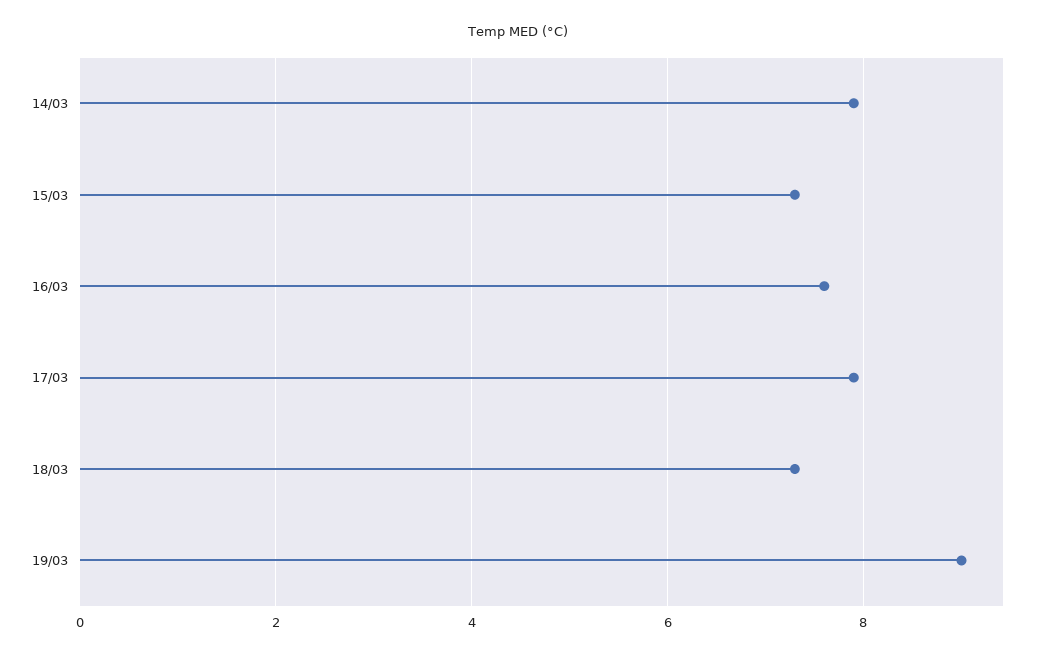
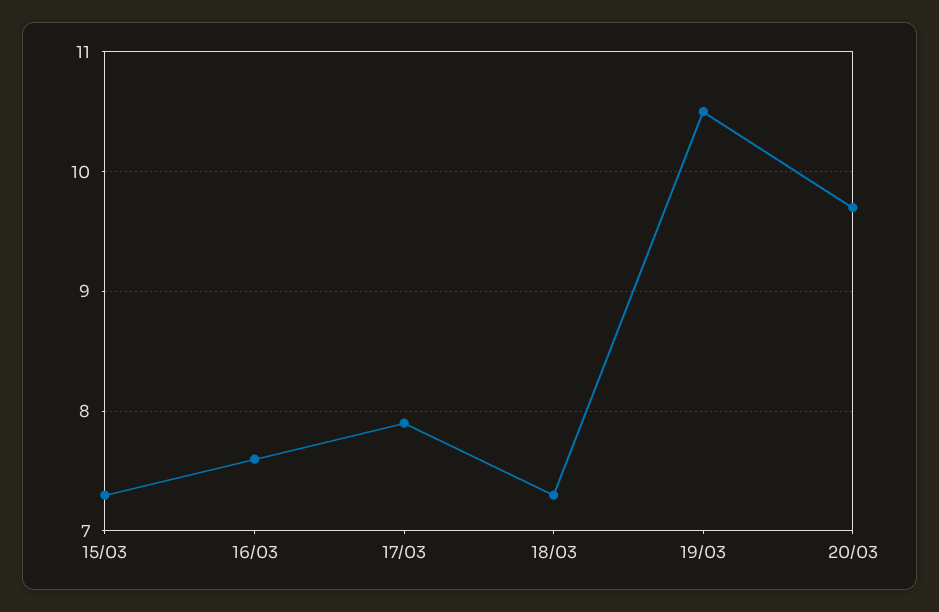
14/03: 8 -> none
19/03: 9 -> 10.5
20/03: none -> 9.7

